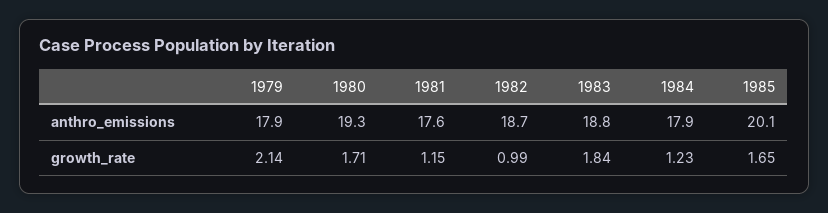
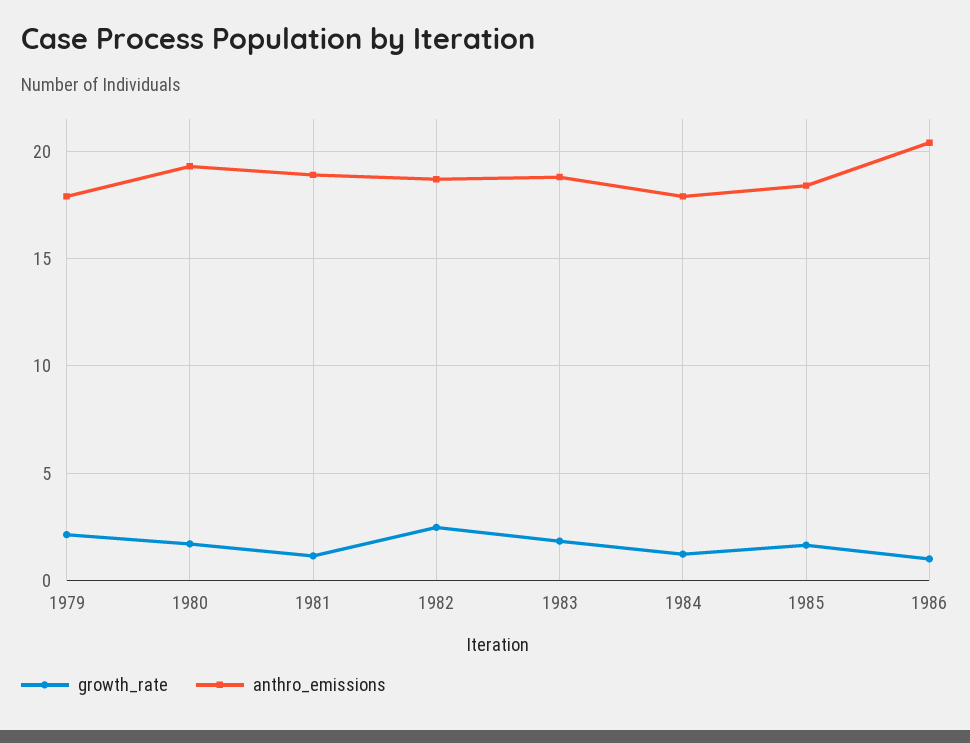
anthro_emissions, 1981: 17.6 -> 19
anthro_emissions, 1985: 20.1 -> 18.5
growth_rate, 1982: 0.99 -> 2.5
growth_rate, 1986: none -> 1
anthro_emissions, 1986: none -> 20.5

